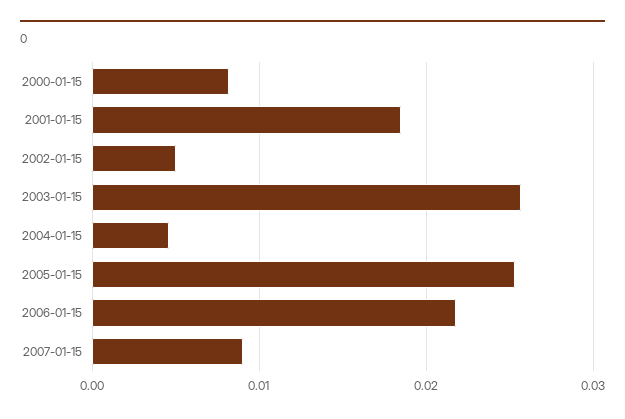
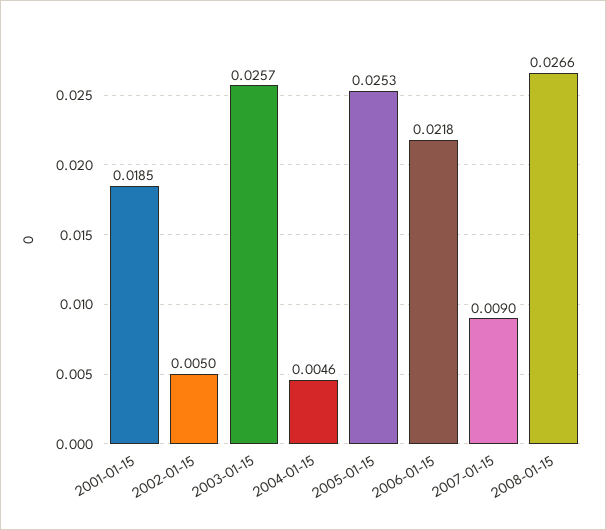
2000-01-15: 0.008 -> none
2008-01-15: none -> 0.0266

